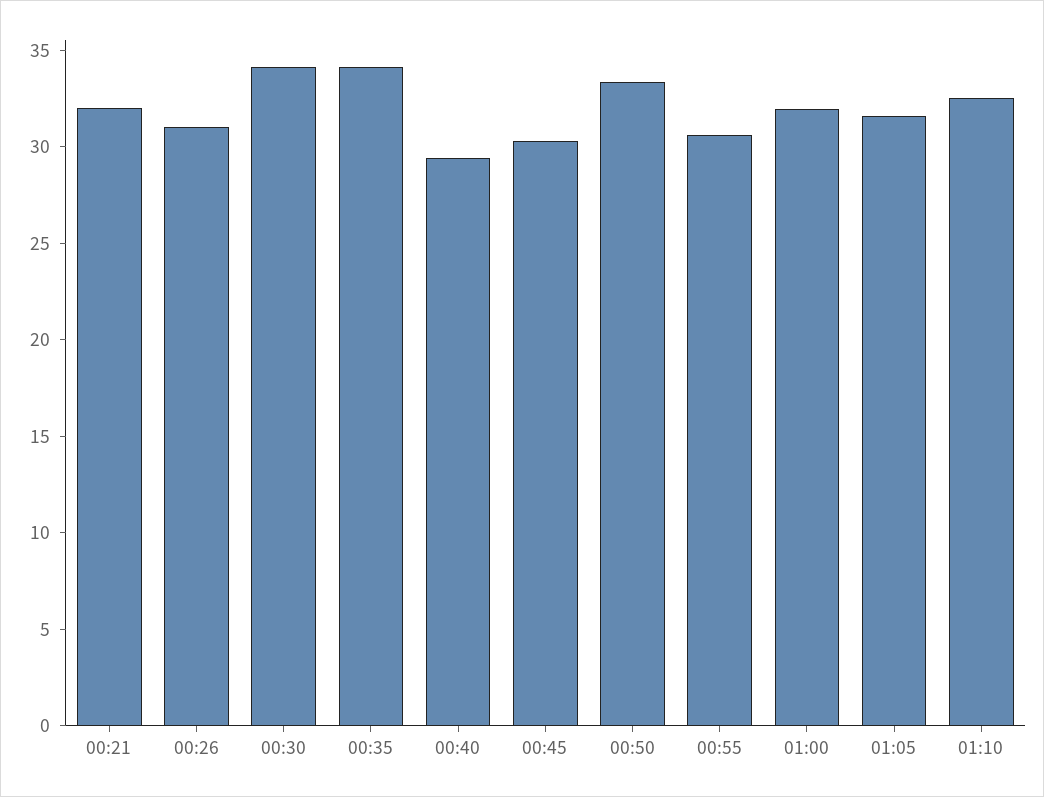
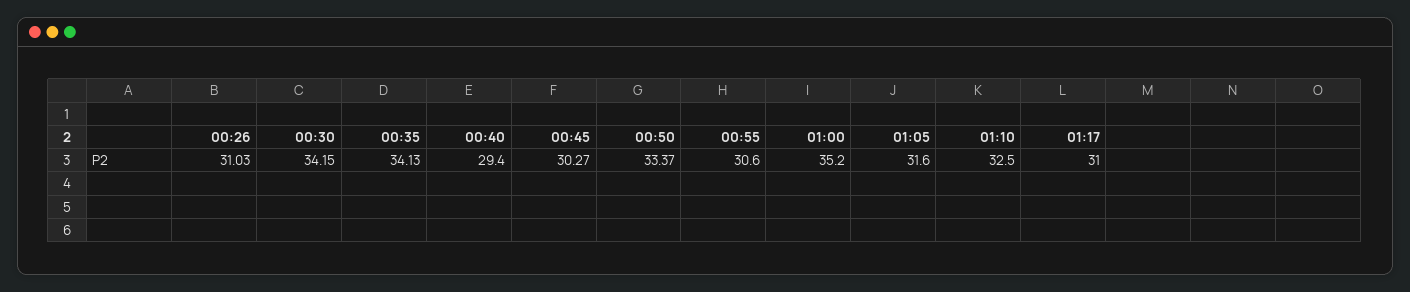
00:21: 32 -> none
01:00: 32 -> 35.2
01:17: none -> 31

